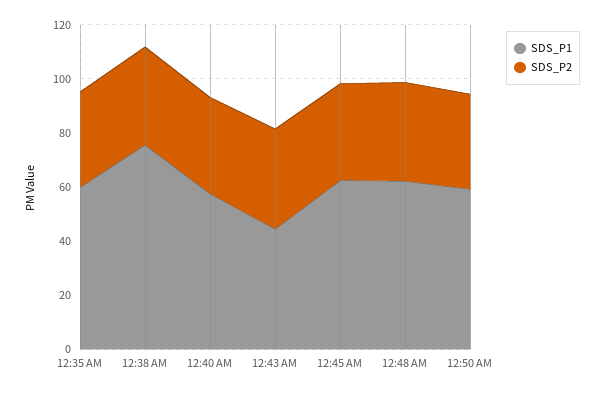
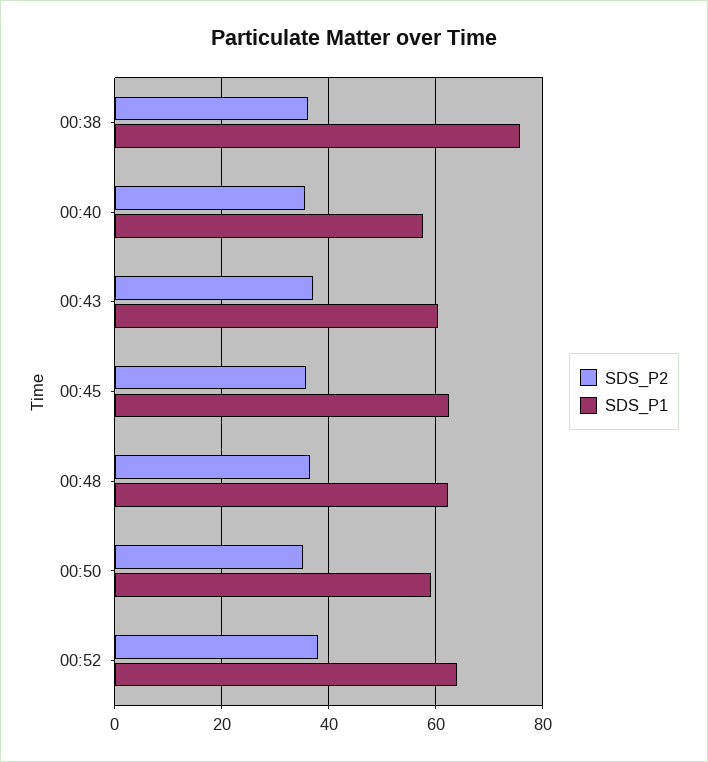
SDS_P1, 12:35 AM: 60 -> none
SDS_P2, 12:35 AM: 35 -> none
SDS_P1, 12:43 AM: 45 -> 60
SDS_P2, 00:52: none -> 38
SDS_P1, 00:52: none -> 64

